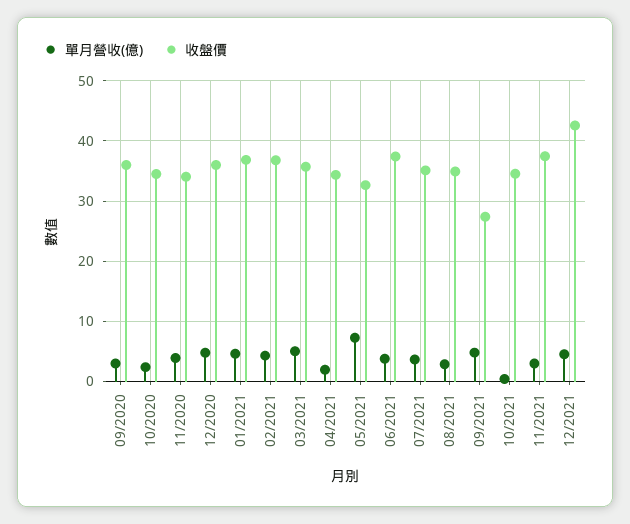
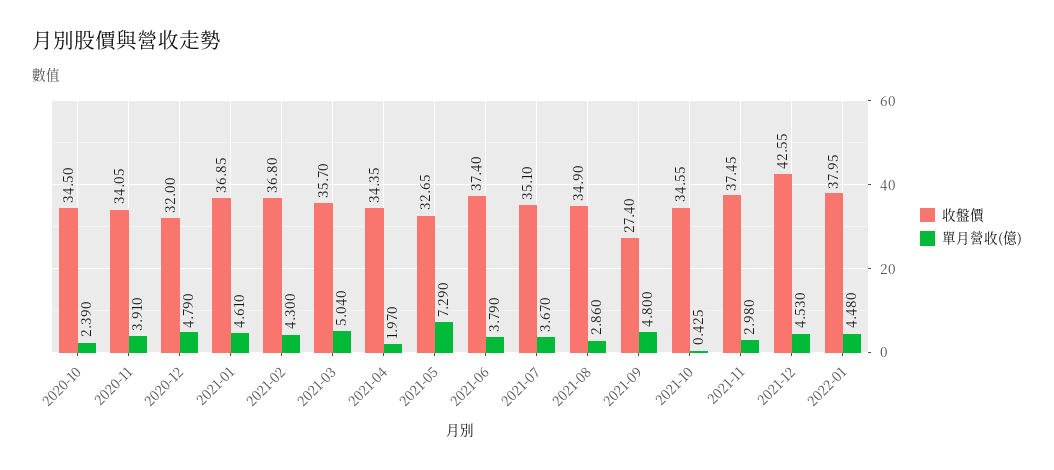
單月營收(億), 09/2020: 3 -> none
收盤價, 09/2020: 36 -> none
收盤價, 12/2020: 36 -> 32
收盤價, 2022-01: none -> 37.95
單月營收(億), 2022-01: none -> 4.48

